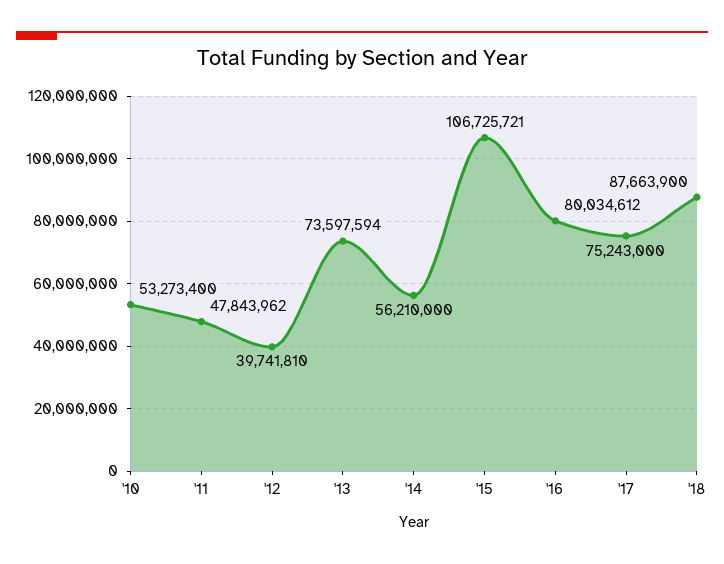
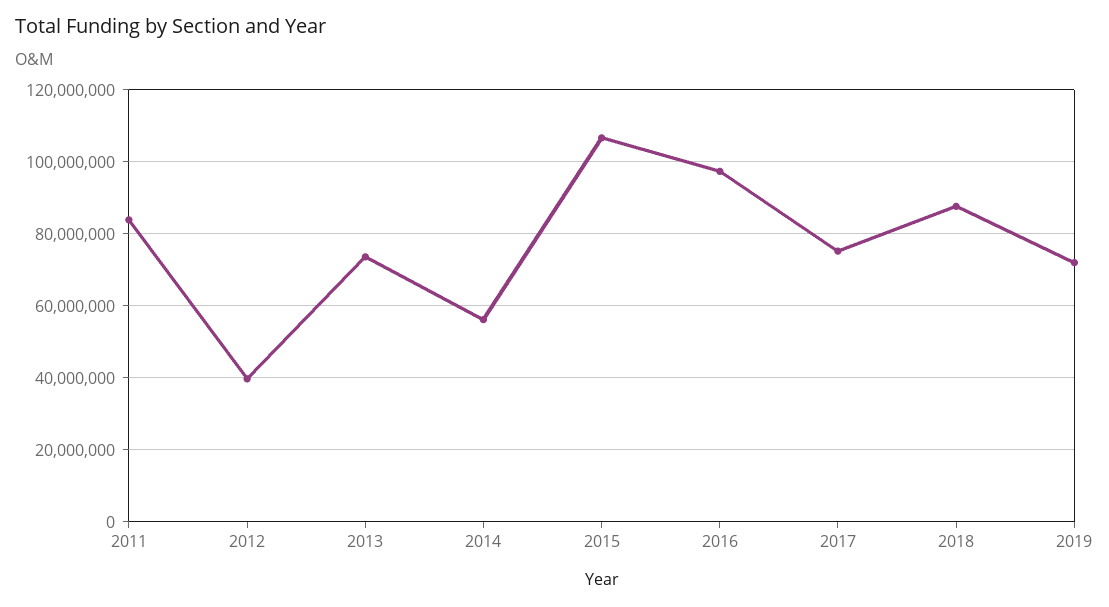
'10: 53273400 -> none
'11: 47843962 -> 84000000
'16: 80034612 -> 98000000
2019: none -> 72000000

